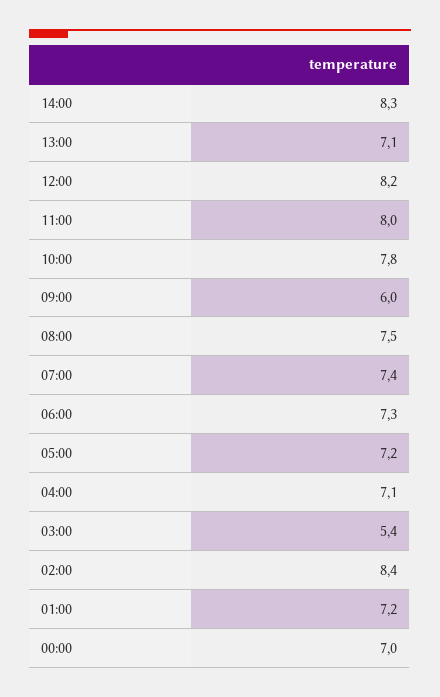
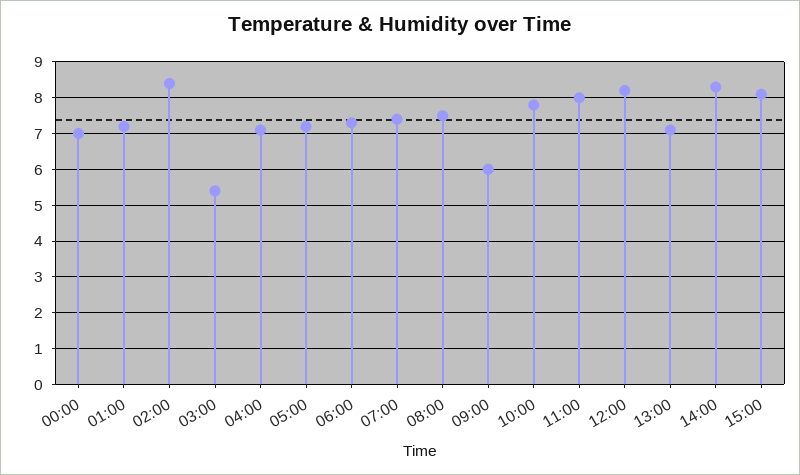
15:00: none -> 8

